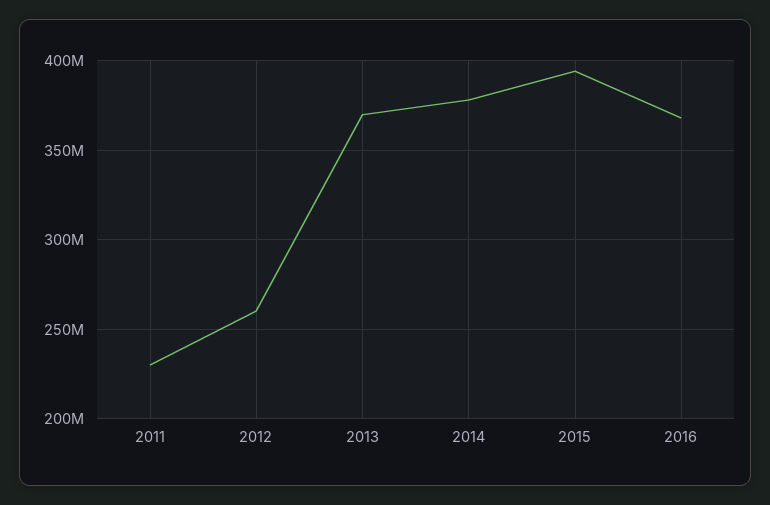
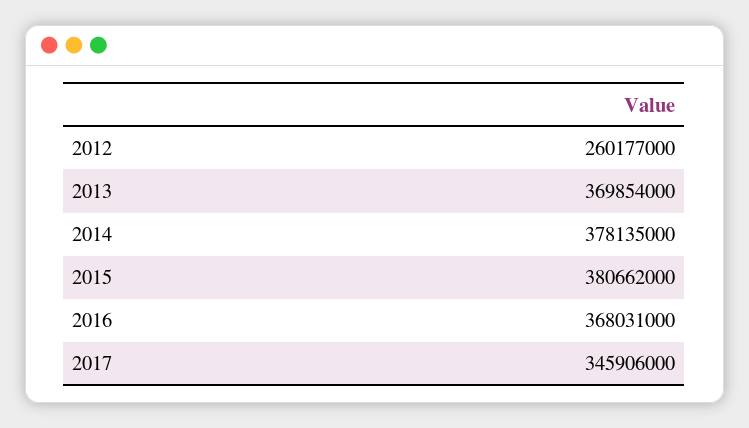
2011: 230000000 -> none
2015: 395000000 -> 380662000
2017: none -> 345906000

